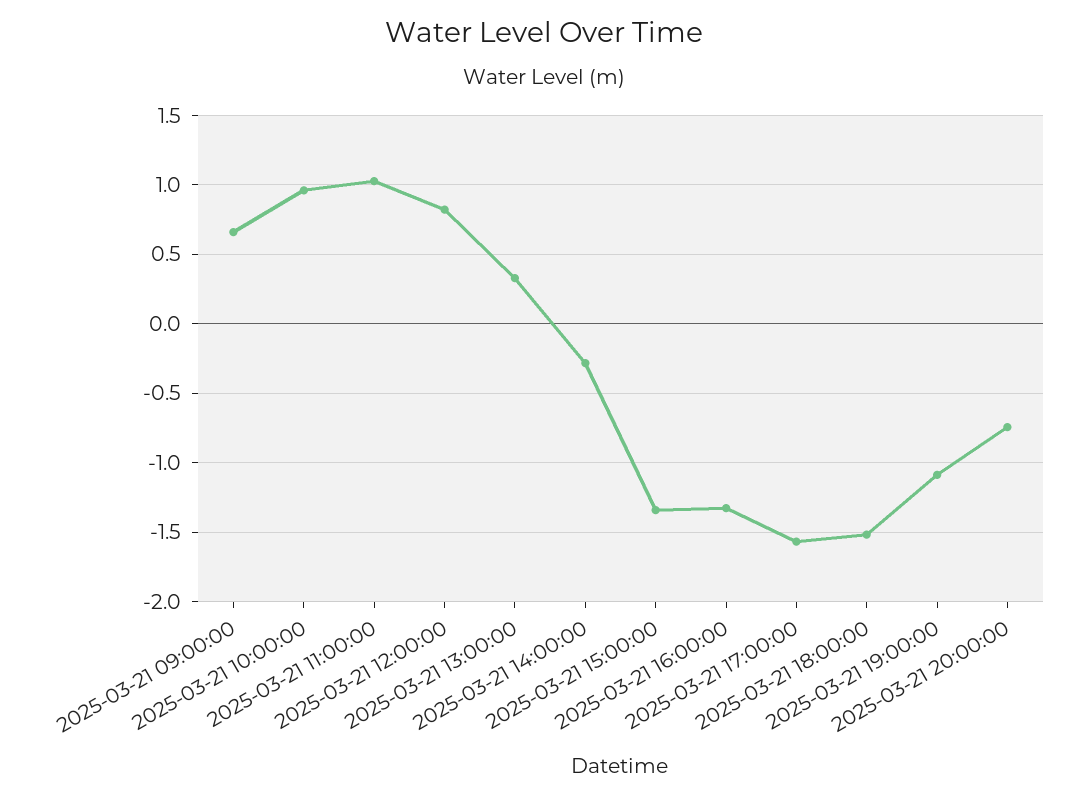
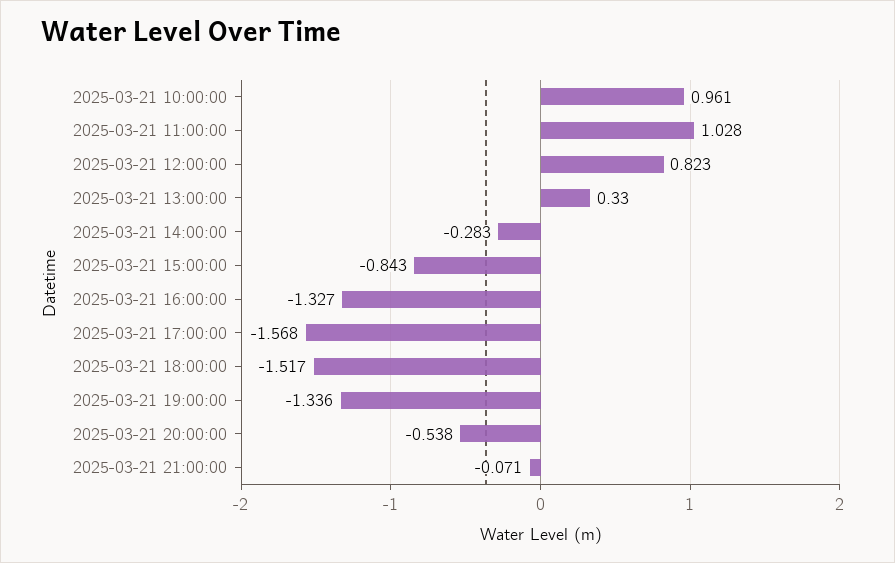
2025-03-21 09:00:00: 0.65 -> none
2025-03-21 15:00:00: -1.35 -> -0.843
2025-03-21 19:00:00: -1.1 -> -1.336
2025-03-21 20:00:00: -0.75 -> -0.538
2025-03-21 21:00:00: none -> -0.071

